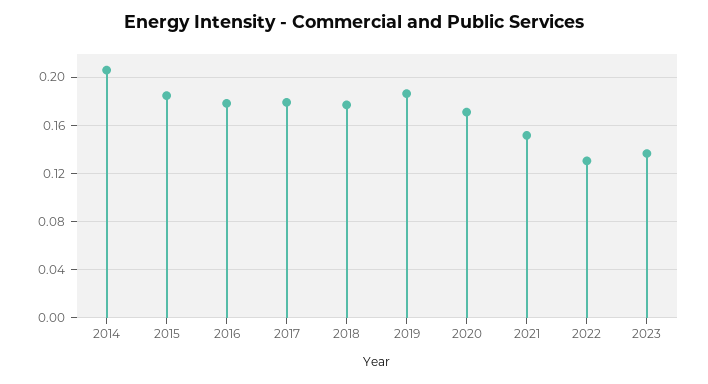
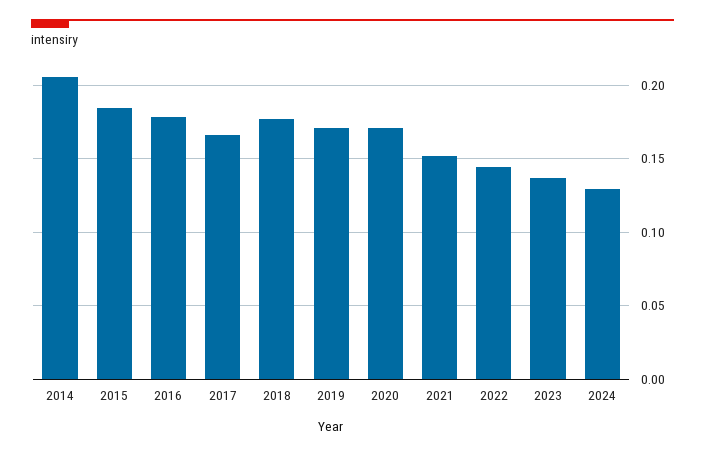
2017: 0.18 -> 0.165
2019: 0.185 -> 0.17
2022: 0.13 -> 0.145
2024: none -> 0.13

